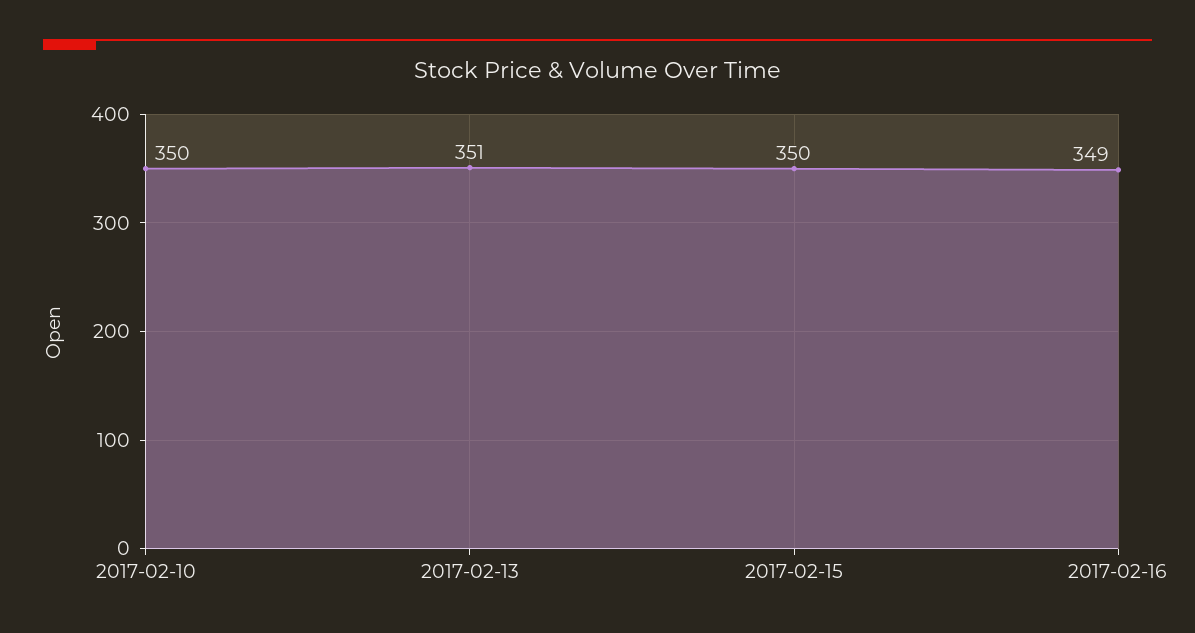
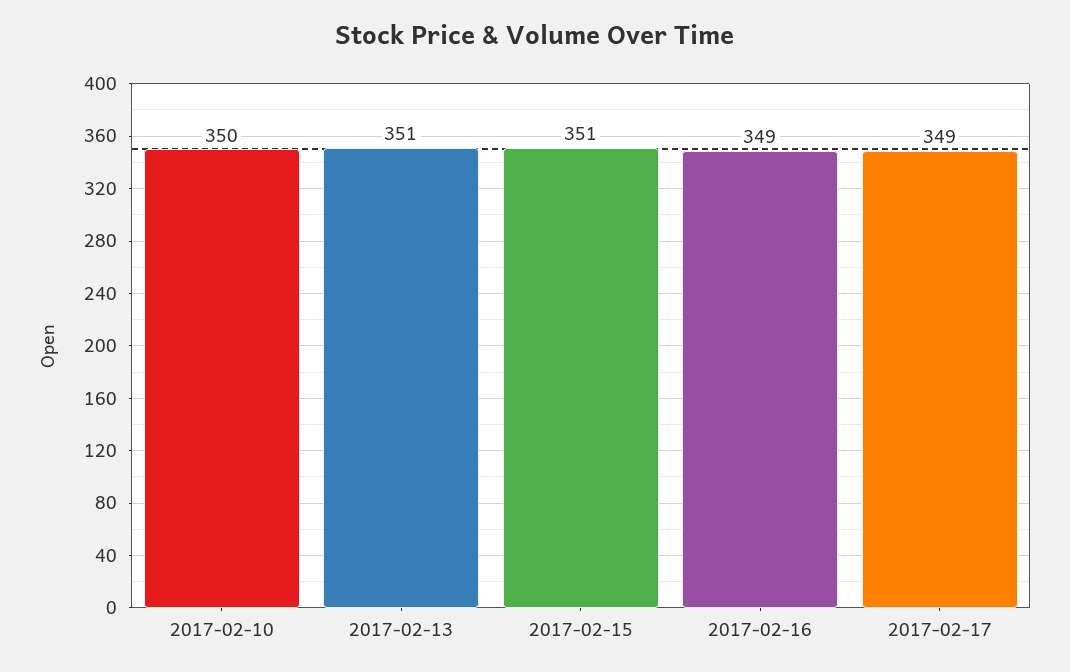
2017-02-15: 350 -> 351
2017-02-17: none -> 349

